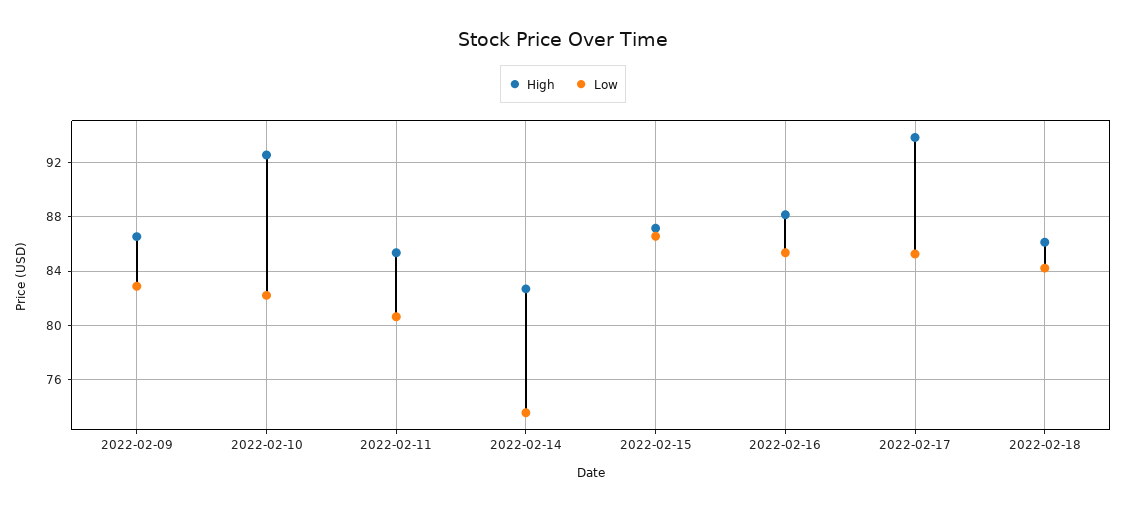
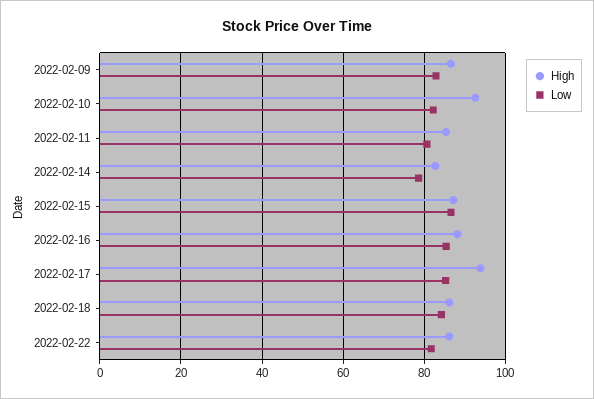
Low, 2022-02-14: 73.5 -> 78
High, 2022-02-22: none -> 86
Low, 2022-02-22: none -> 82

